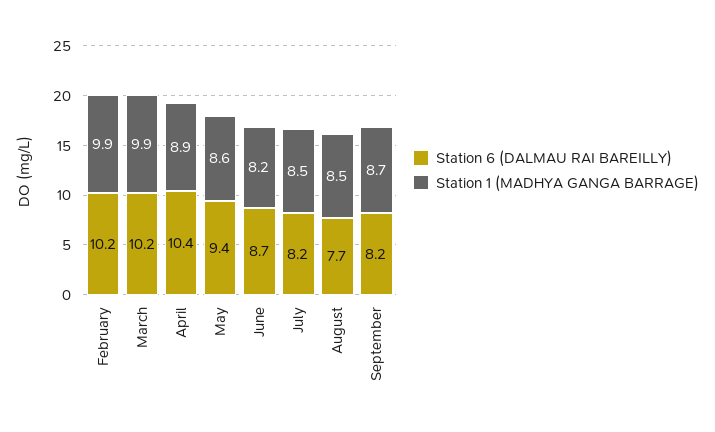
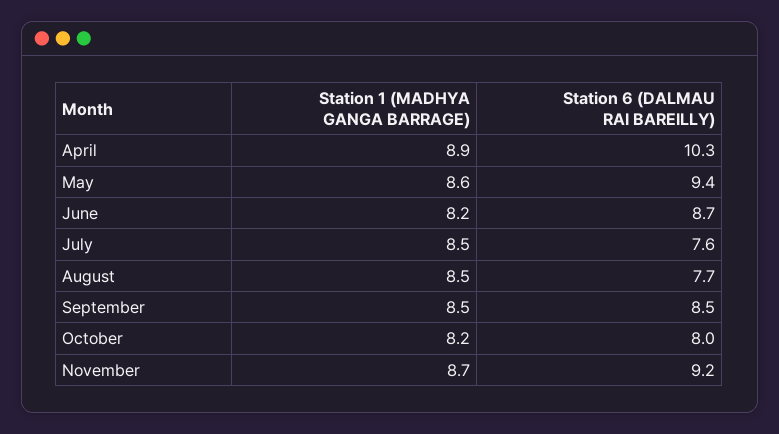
Station 6 (DALMAU RAI BAREILLY), February: 10.2 -> none
Station 1 (MADHYA GANGA BARRAGE), February: 9.9 -> none
Station 6 (DALMAU RAI BAREILLY), March: 10.2 -> none
Station 1 (MADHYA GANGA BARRAGE), March: 9.9 -> none
Station 6 (DALMAU RAI BAREILLY), April: 10.4 -> 10.3
Station 6 (DALMAU RAI BAREILLY), July: 8.2 -> 7.6
Station 6 (DALMAU RAI BAREILLY), September: 8.2 -> 8.5
Station 1 (MADHYA GANGA BARRAGE), September: 8.7 -> 8.5
Station 1 (MADHYA GANGA BARRAGE), October: none -> 8.2
Station 6 (DALMAU RAI BAREILLY), October: none -> 8
Station 1 (MADHYA GANGA BARRAGE), November: none -> 8.7
Station 6 (DALMAU RAI BAREILLY), November: none -> 9.2

